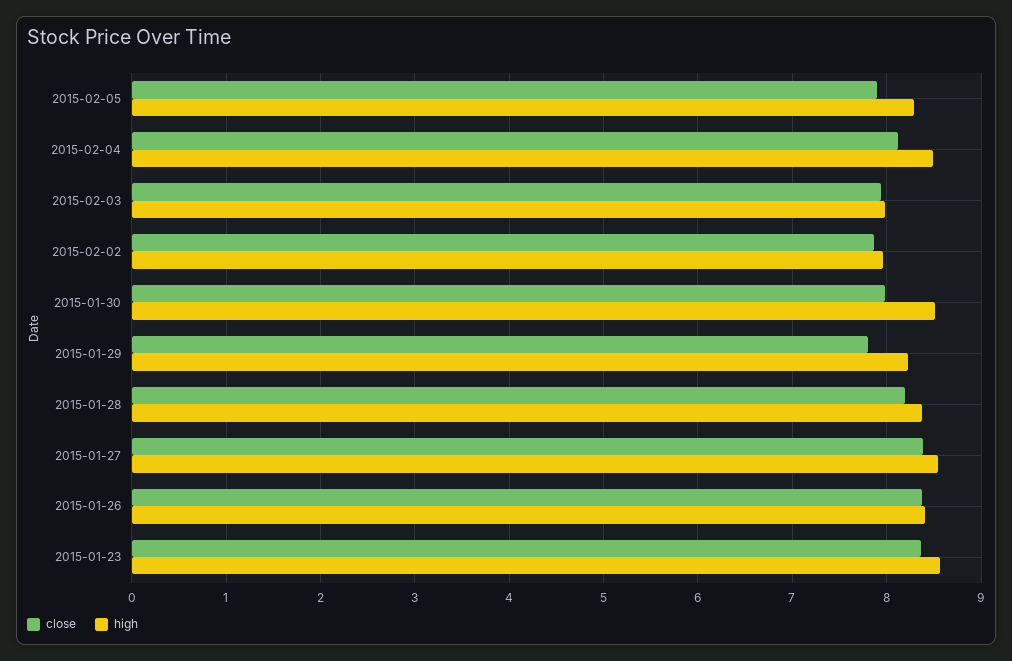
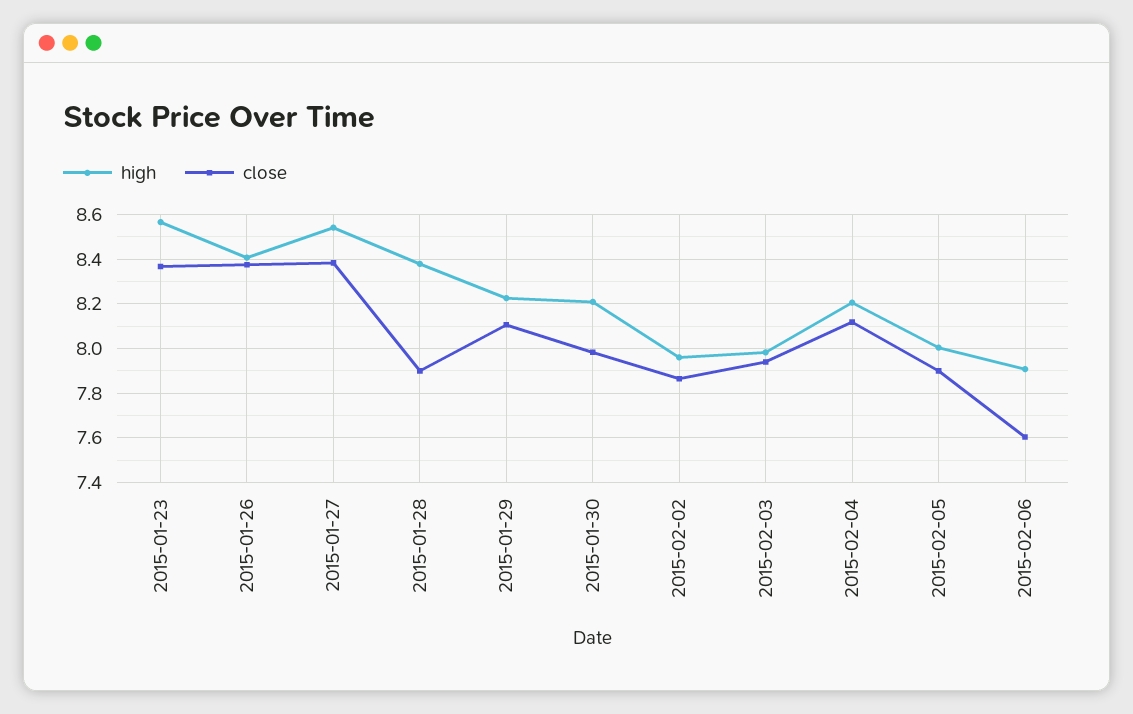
high, 2015-02-05: 8.3 -> 8
high, 2015-02-04: 8.5 -> 8.2
high, 2015-01-30: 8.5 -> 8.2
close, 2015-01-29: 7.8 -> 8.1
close, 2015-01-28: 8.2 -> 7.9
high, 2015-02-06: none -> 7.9
close, 2015-02-06: none -> 7.6

